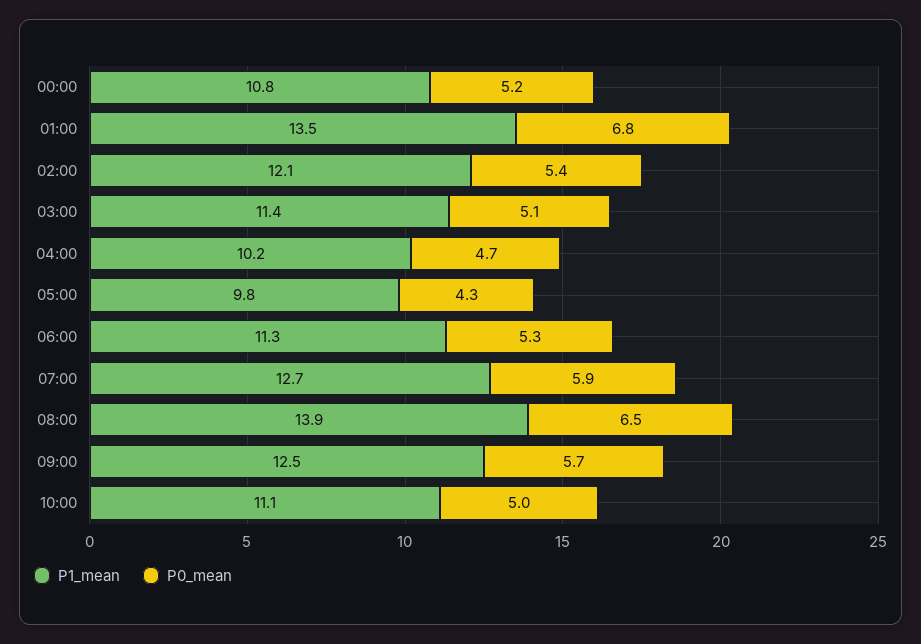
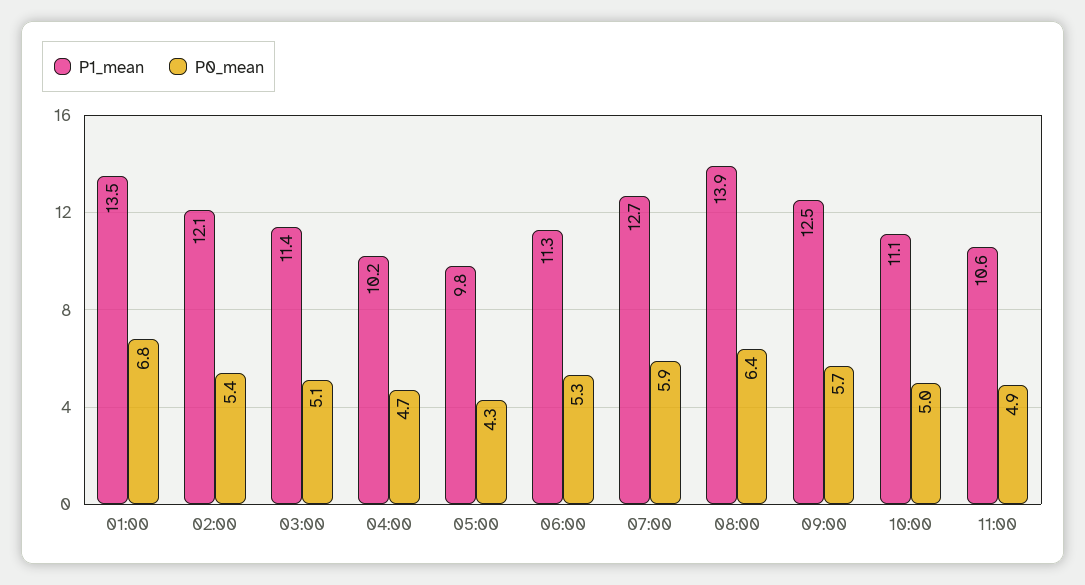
P1_mean, 00:00: 10.8 -> none
P0_mean, 00:00: 5.2 -> none
P0_mean, 08:00: 6.5 -> 6.4
P1_mean, 11:00: none -> 10.6
P0_mean, 11:00: none -> 4.9

